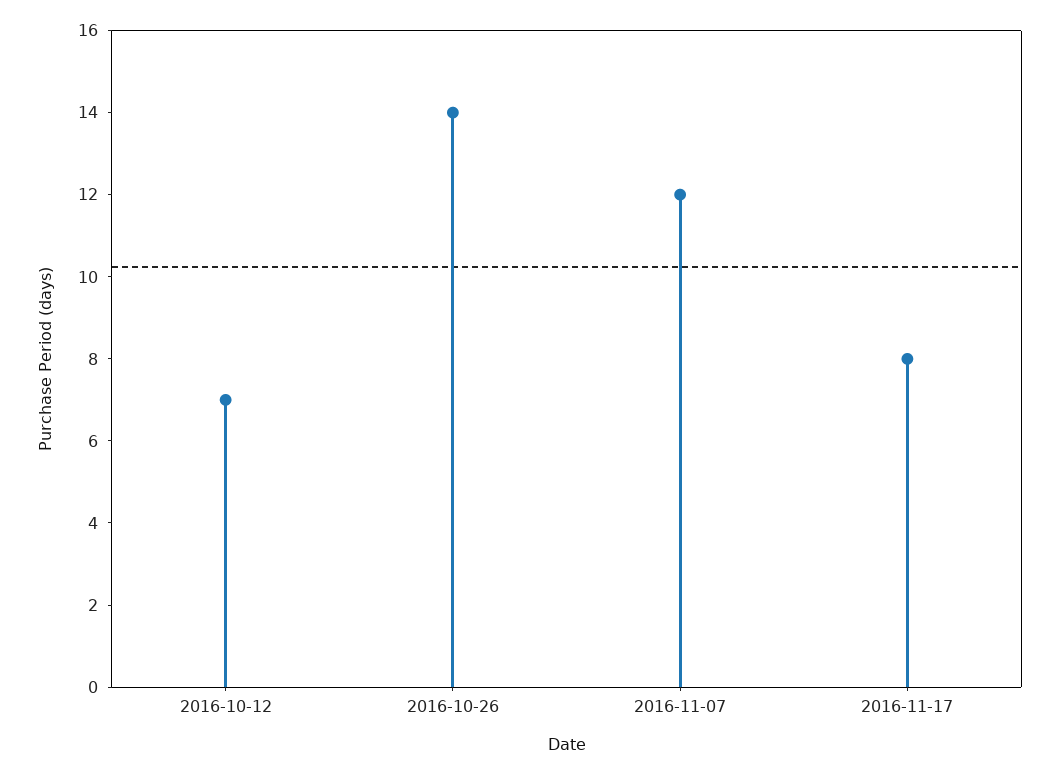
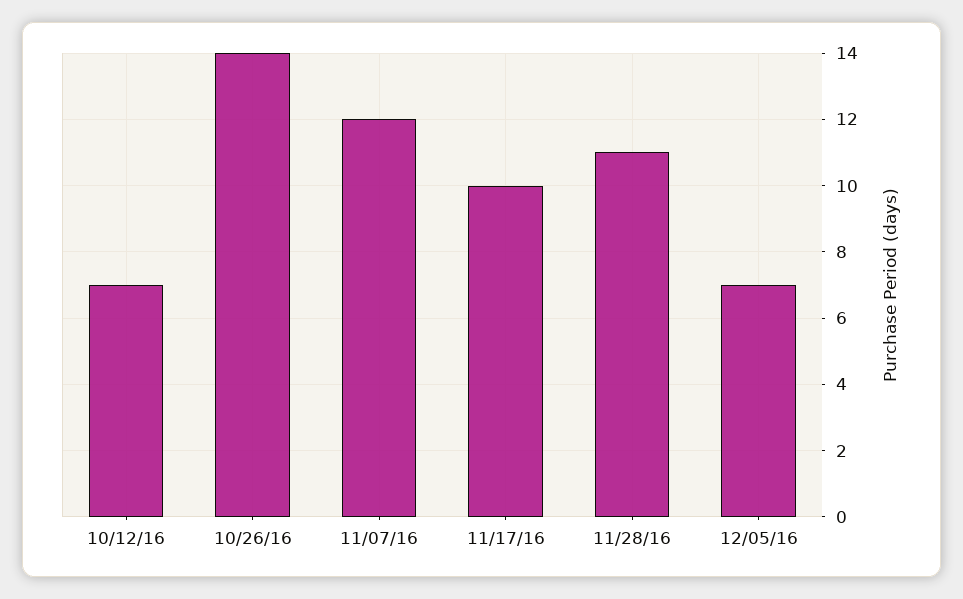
2016-11-17: 8 -> 10
11/28/16: none -> 11
12/05/16: none -> 7

